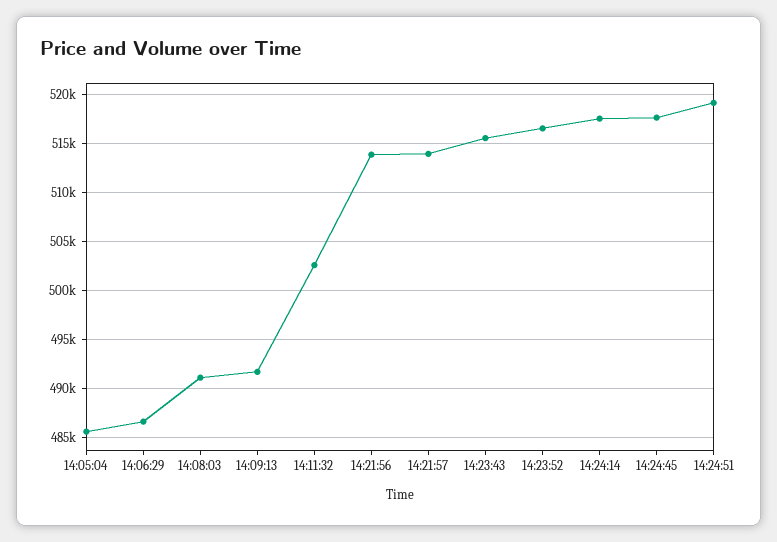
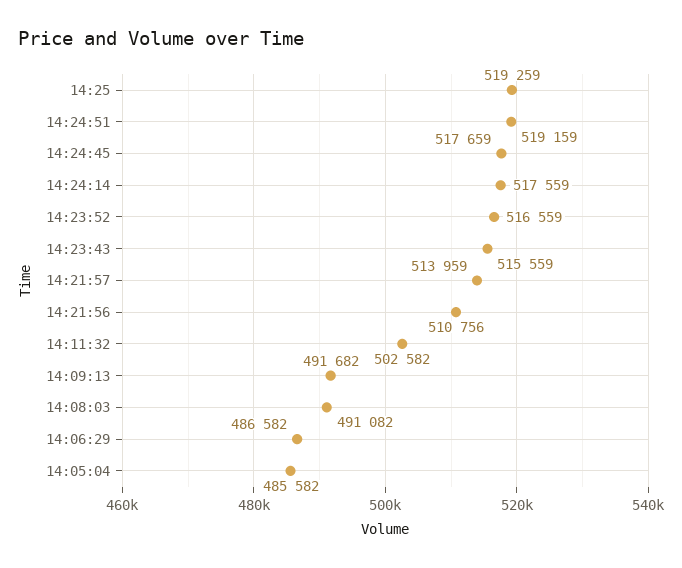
14:21:56: 514000 -> 510756
14:25: none -> 519259

